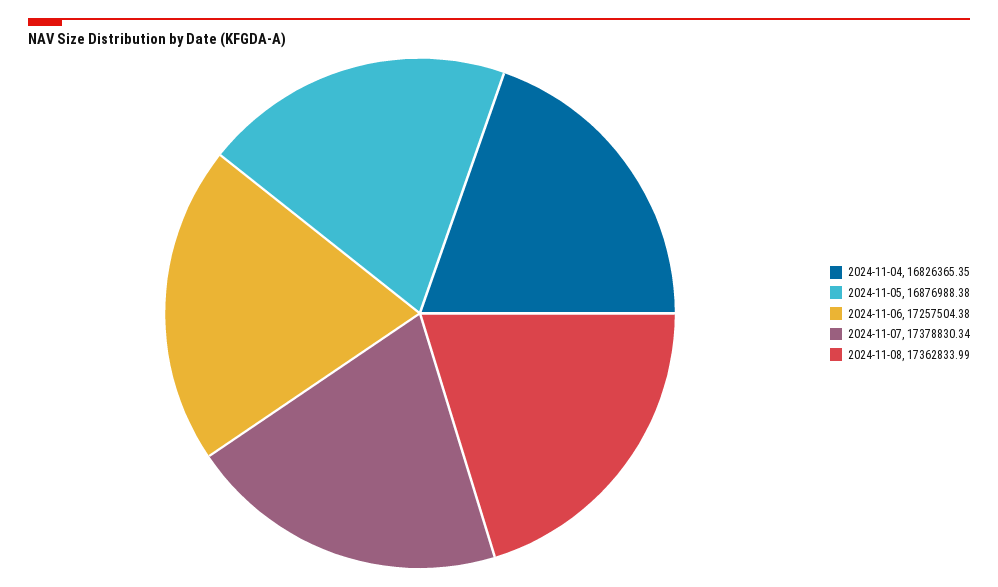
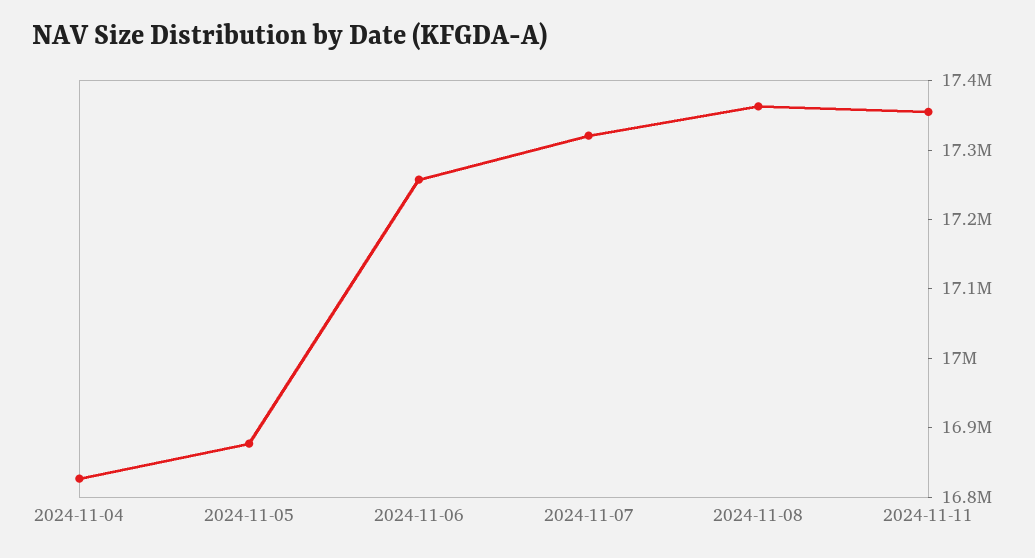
2024-11-07: 17378830.34 -> 17320000
2024-11-11: none -> 17360000

